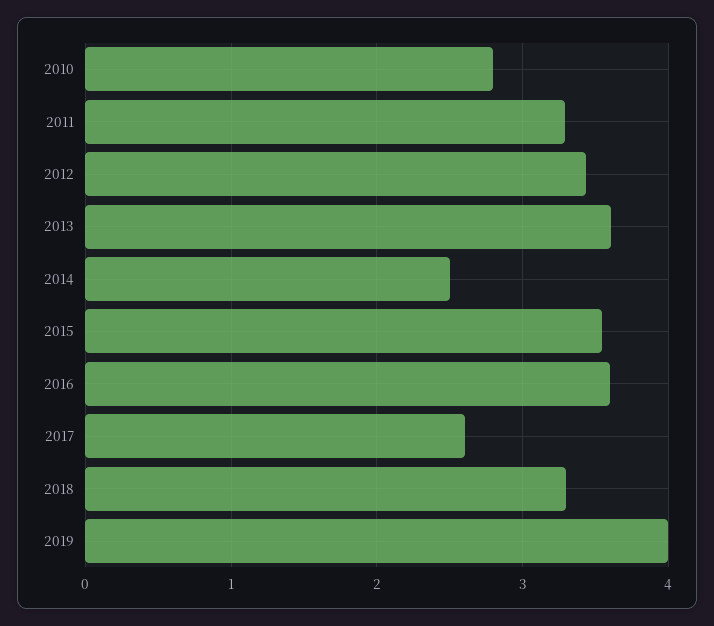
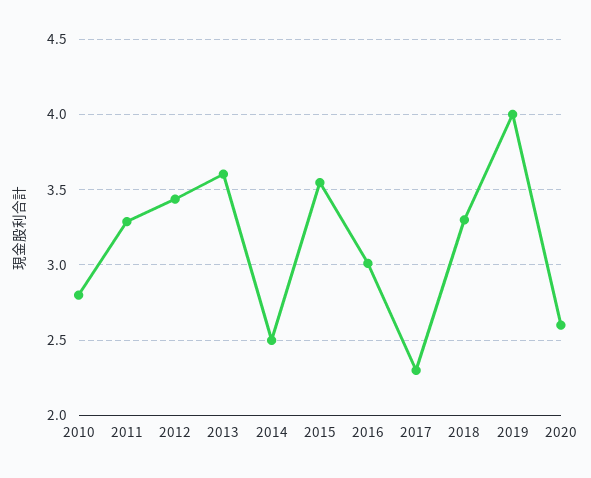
2016: 3.6 -> 3
2017: 2.6 -> 2.3
2020: none -> 2.6

